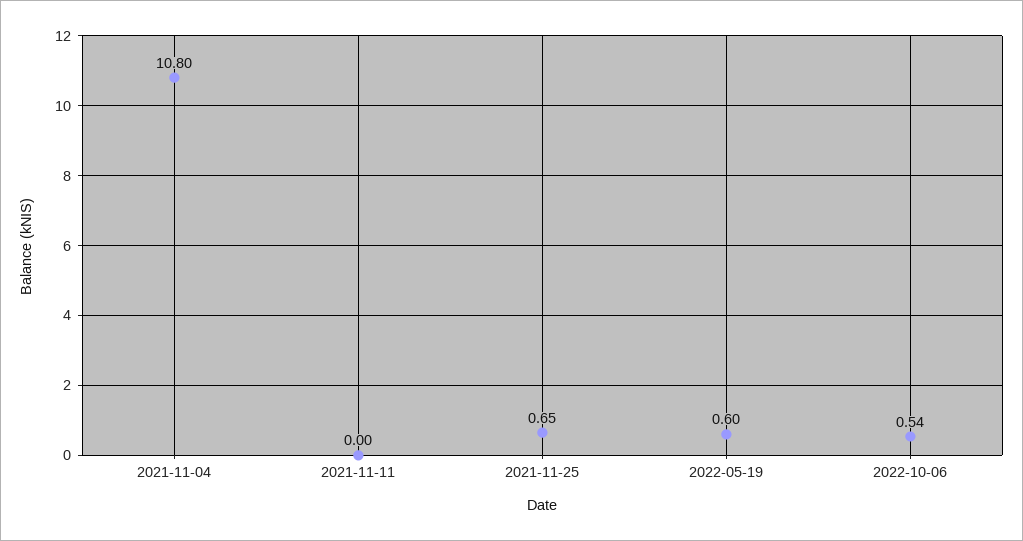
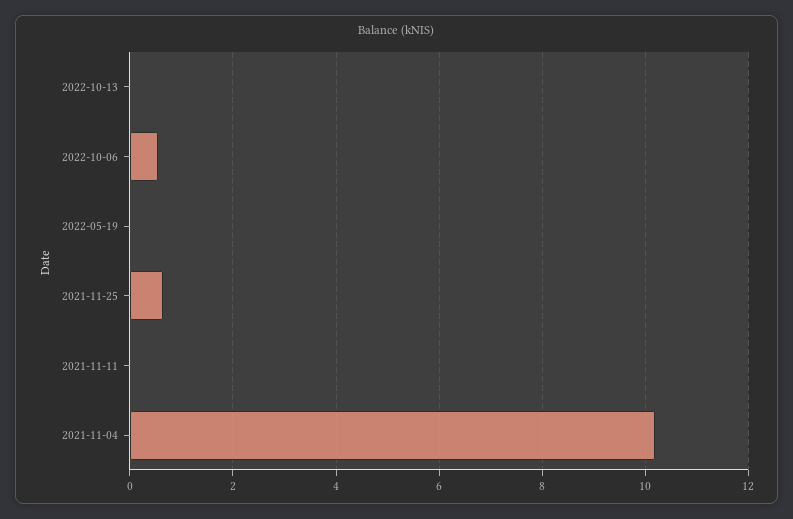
2021-11-04: 10.8 -> 10.2
2022-05-19: 0.6 -> 0
2022-10-13: none -> 0

